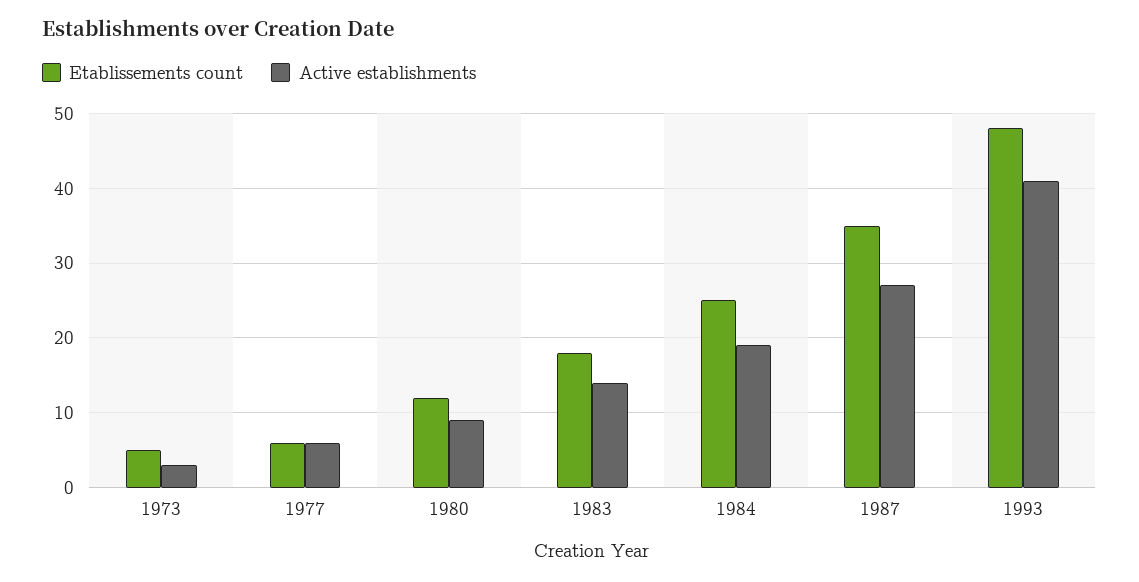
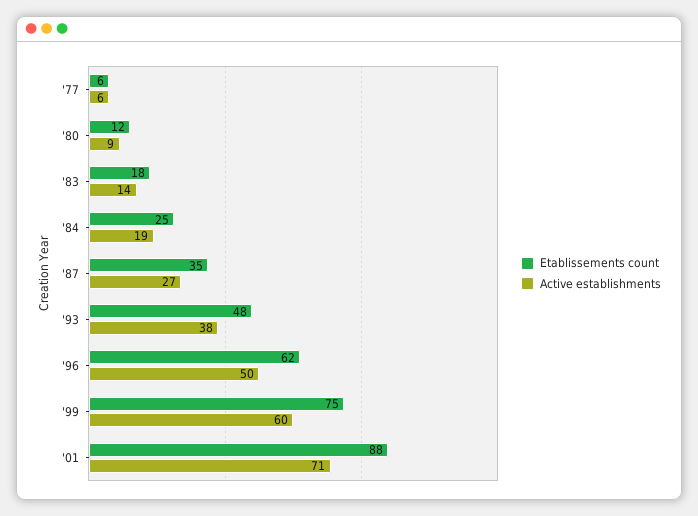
Etablissements count, 1973: 5 -> none
Active establishments, 1973: 3 -> none
Active establishments, 1993: 41 -> 38
Etablissements count, '96: none -> 62
Active establishments, '96: none -> 50
Etablissements count, '99: none -> 75
Active establishments, '99: none -> 60
Etablissements count, '01: none -> 88
Active establishments, '01: none -> 71

